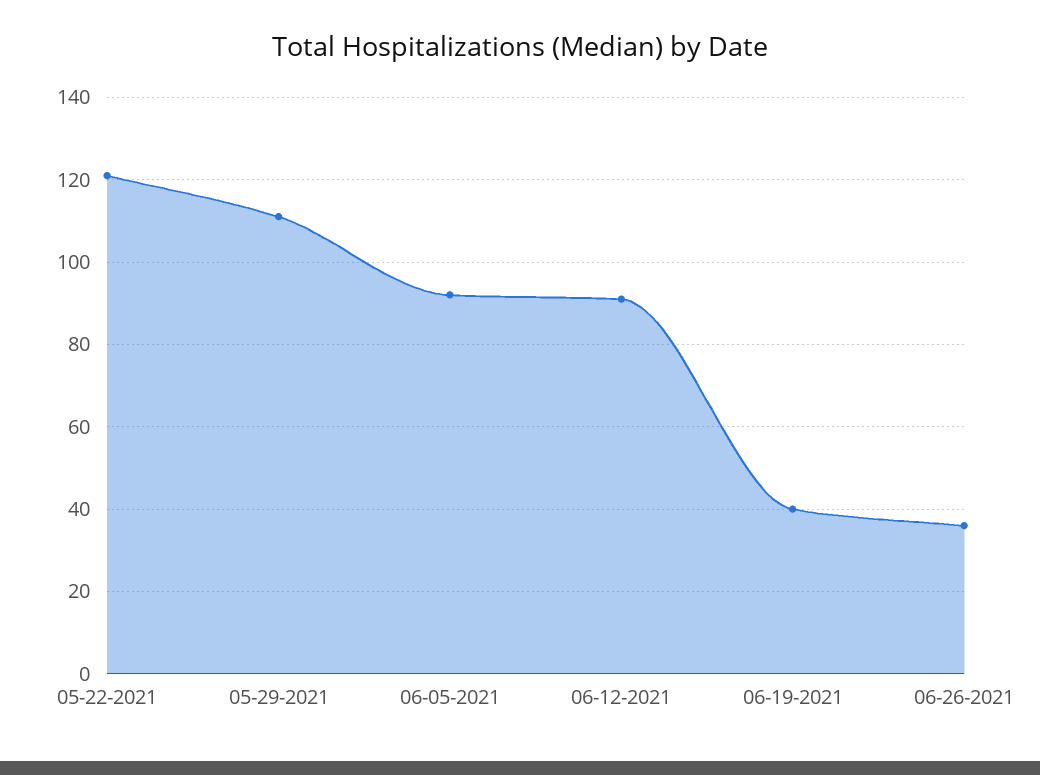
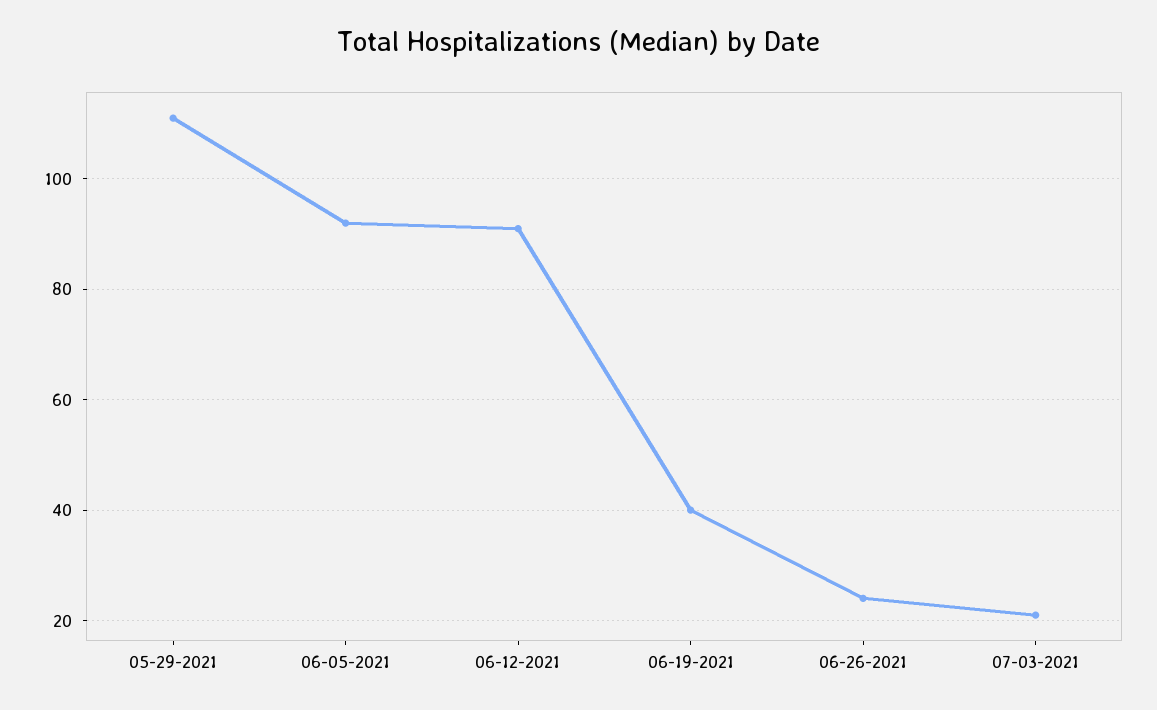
05-22-2021: 120 -> none
06-26-2021: 35 -> 25
07-03-2021: none -> 20

